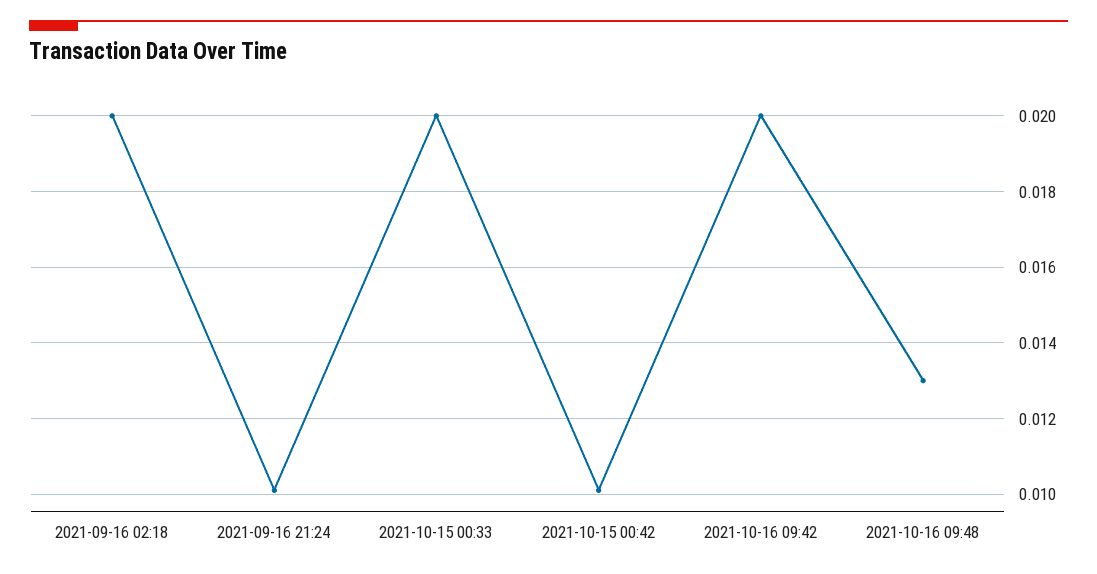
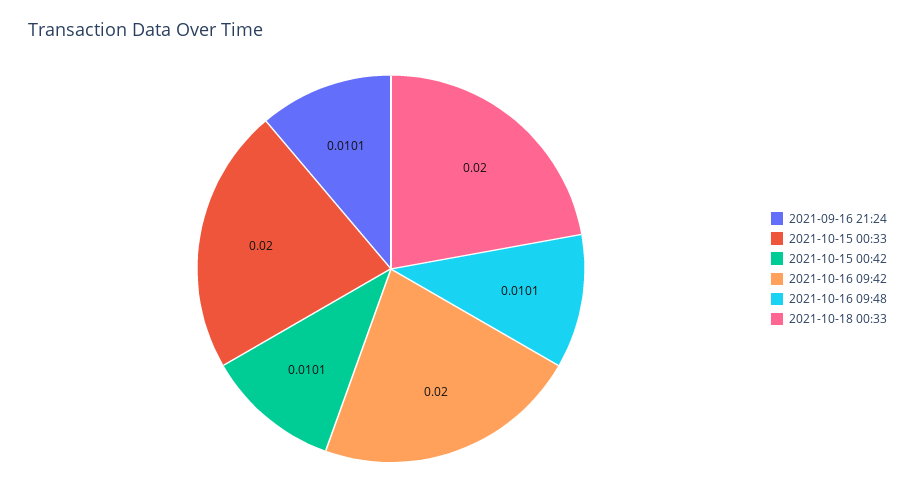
2021-09-16 02:18: 0.02 -> none
2021-10-16 09:48: 0.013 -> 0.0101
2021-10-18 00:33: none -> 0.02

